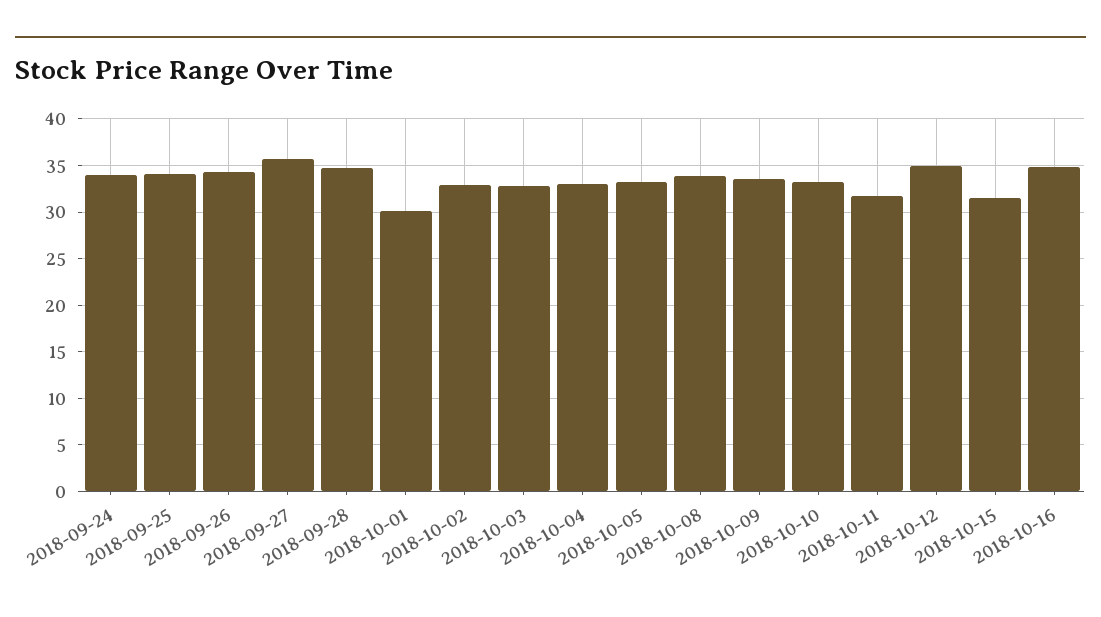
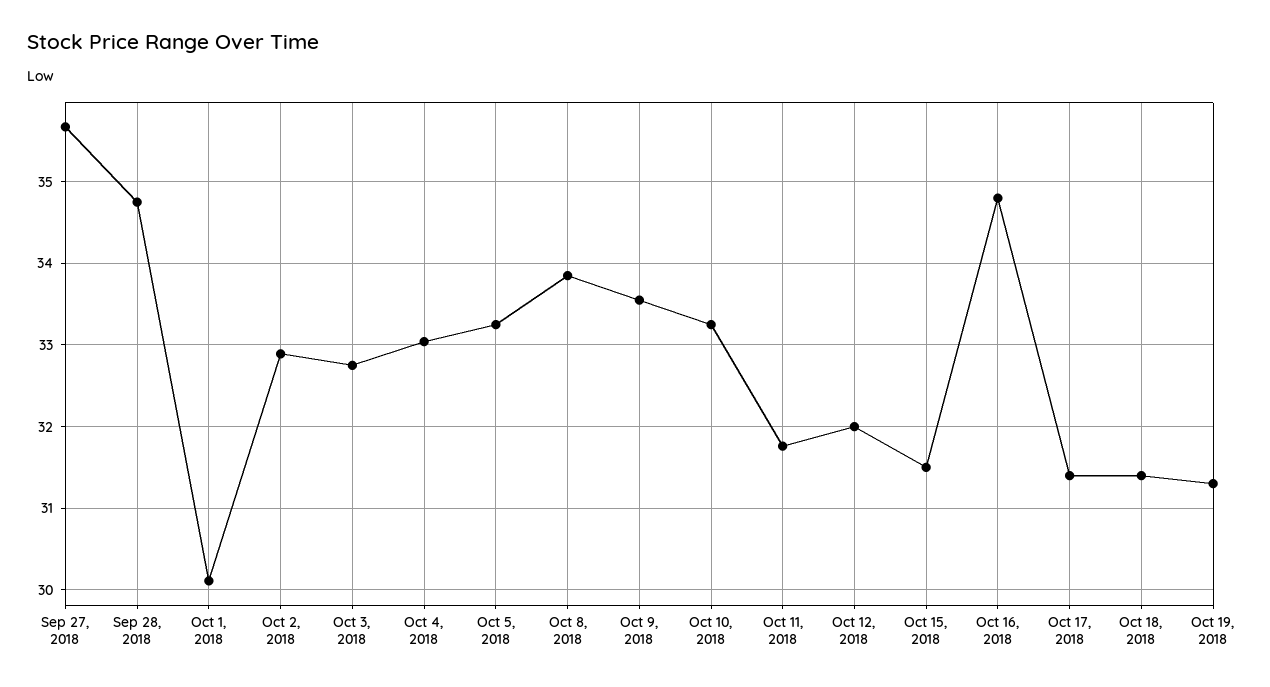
2018-09-24: 34 -> none
2018-09-25: 34 -> none
2018-09-26: 34 -> none
2018-10-12: 35 -> 32
Oct 17, 2018: none -> 31.4
Oct 18, 2018: none -> 31.4
Oct 19, 2018: none -> 31.3

